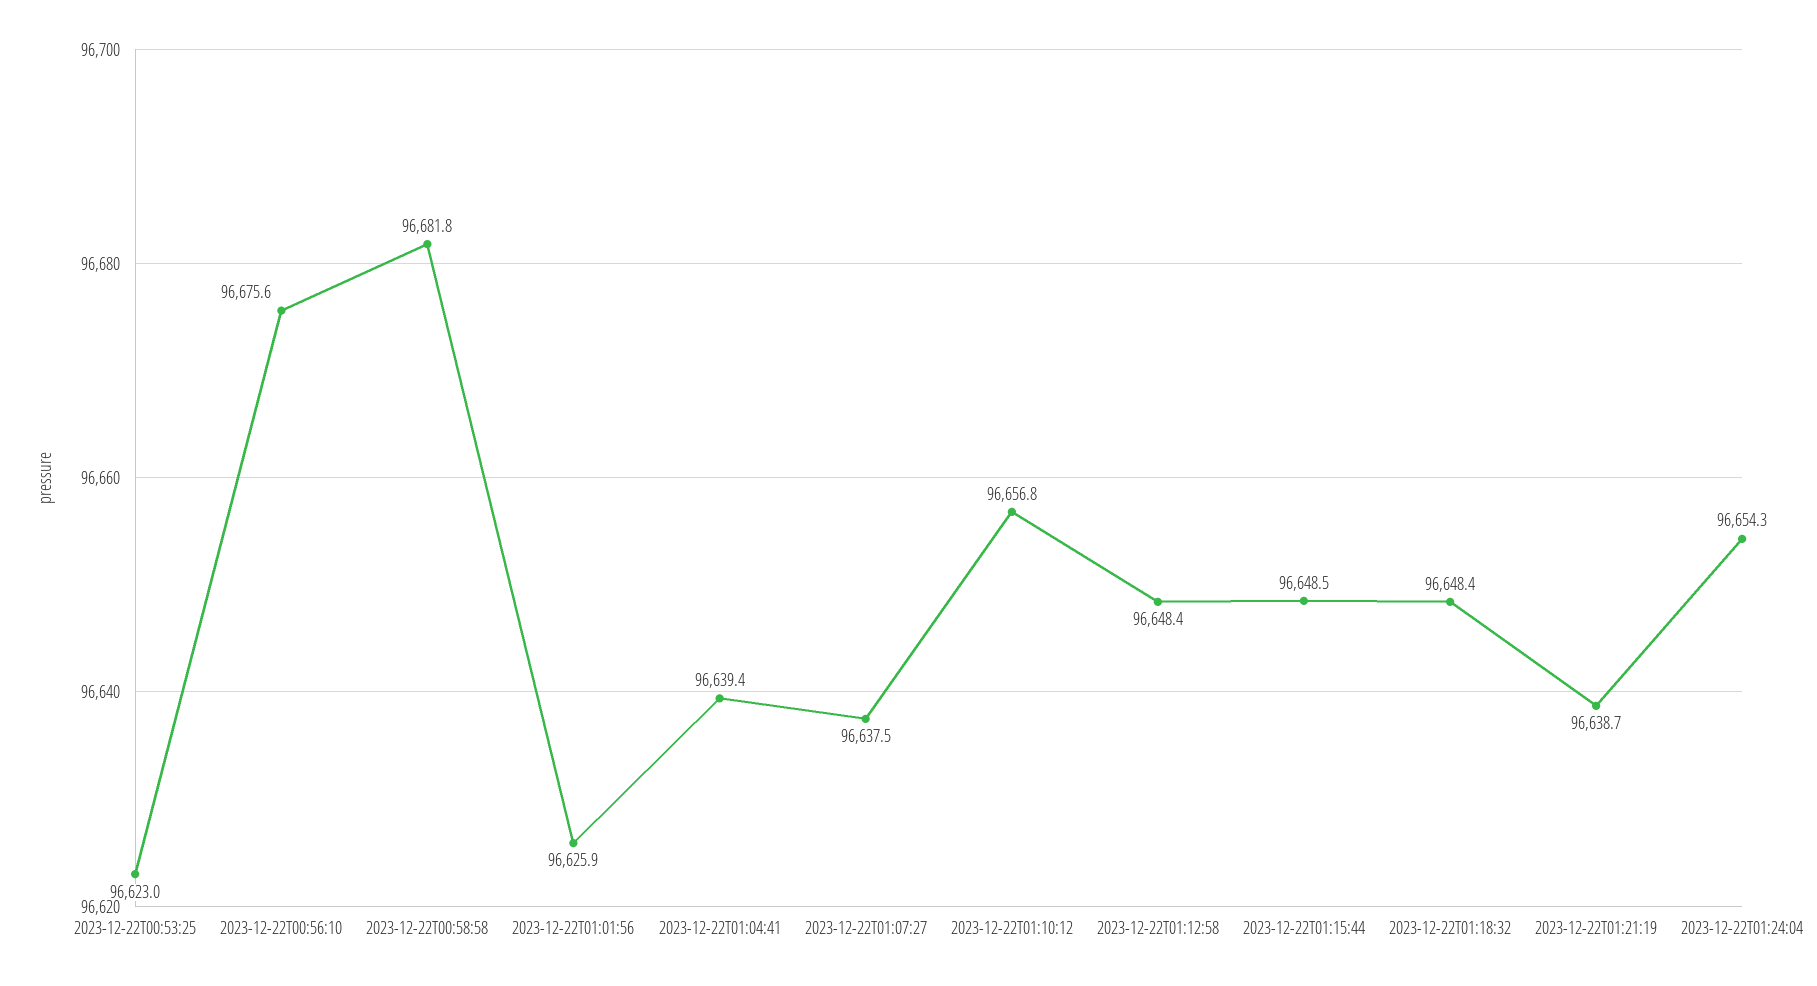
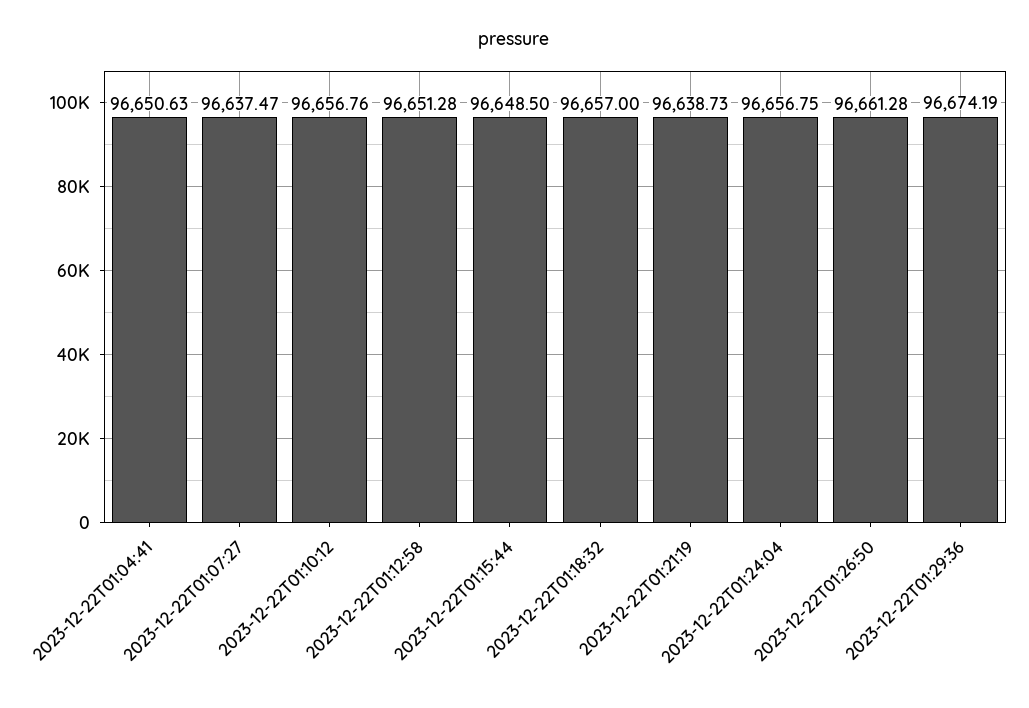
2023-12-22T00:53:25: 96623 -> none
2023-12-22T00:56:10: 96675.6 -> none
2023-12-22T00:58:58: 96681.8 -> none
2023-12-22T01:01:56: 96625.9 -> none
2023-12-22T01:04:41: 96639.4 -> 96650.63
2023-12-22T01:12:58: 96648.4 -> 96651.28
2023-12-22T01:18:32: 96648.4 -> 96657
2023-12-22T01:24:04: 96654.3 -> 96656.75
2023-12-22T01:26:50: none -> 96661.28
2023-12-22T01:29:36: none -> 96674.19

